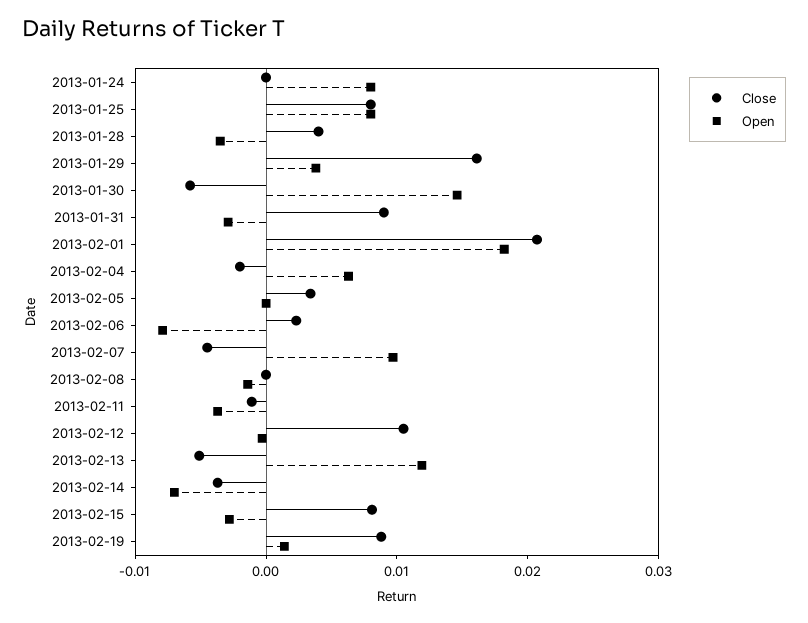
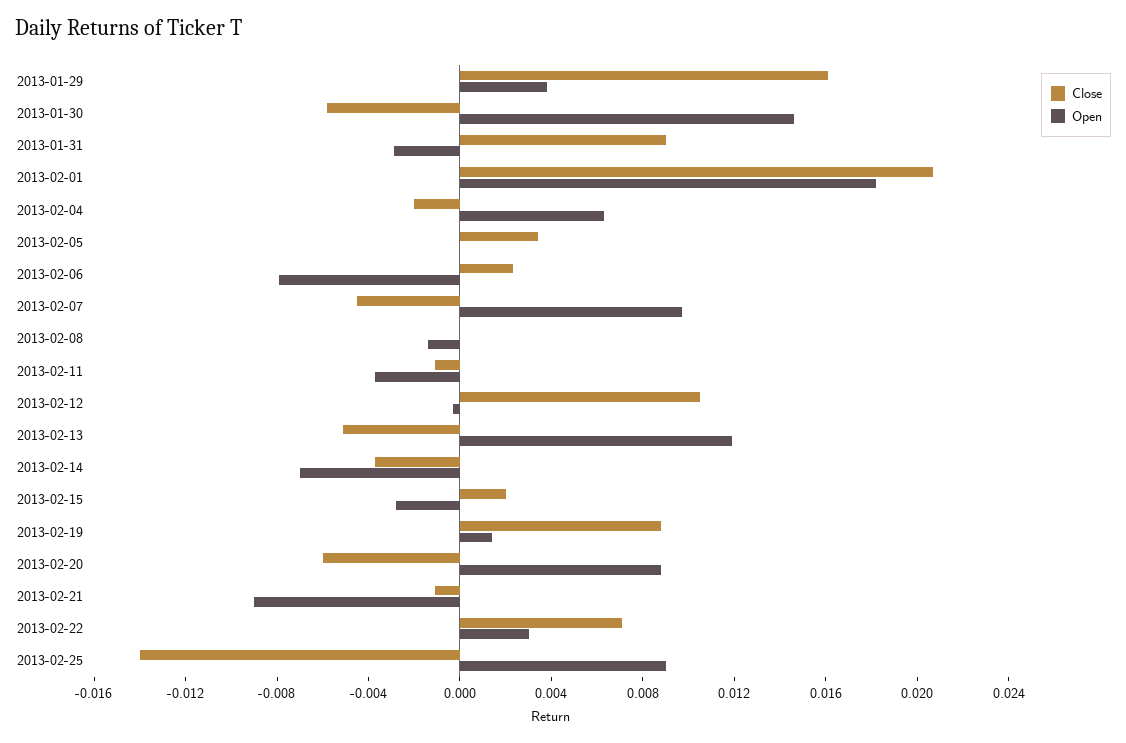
Close, 2013-01-24: 0 -> none
Open, 2013-01-24: 0.008 -> none
Close, 2013-01-25: 0.008 -> none
Open, 2013-01-25: 0.008 -> none
Close, 2013-01-28: 0.004 -> none
Open, 2013-01-28: -0.004 -> none
Close, 2013-02-15: 0.008 -> 0.002
Close, 2013-02-20: none -> -0.006
Open, 2013-02-20: none -> 0.009
Close, 2013-02-21: none -> -0.001
Open, 2013-02-21: none -> -0.009
Close, 2013-02-22: none -> 0.007
Open, 2013-02-22: none -> 0.003
Close, 2013-02-25: none -> -0.014
Open, 2013-02-25: none -> 0.009

